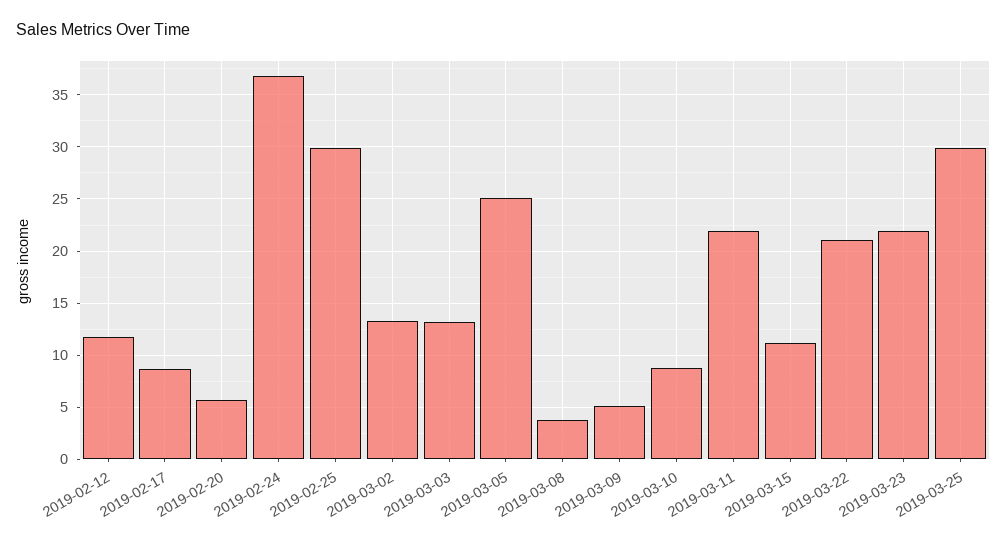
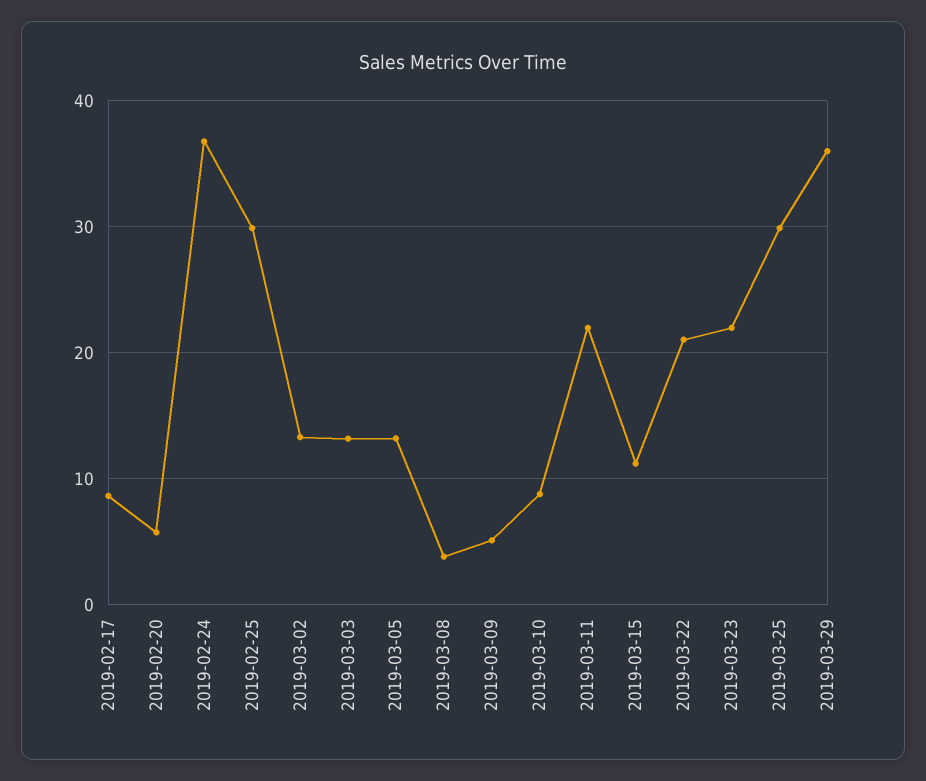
2019-02-12: 12 -> none
2019-03-05: 25 -> 13
2019-03-29: none -> 36

